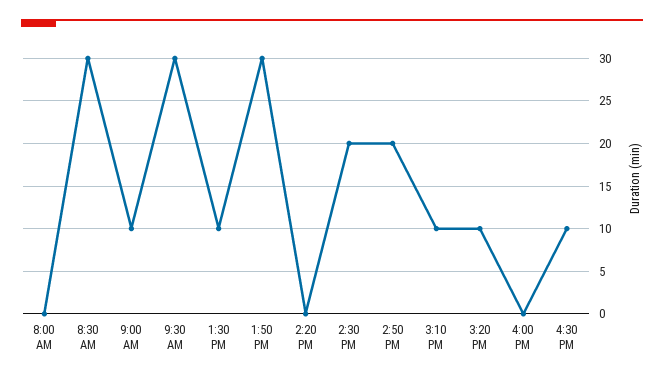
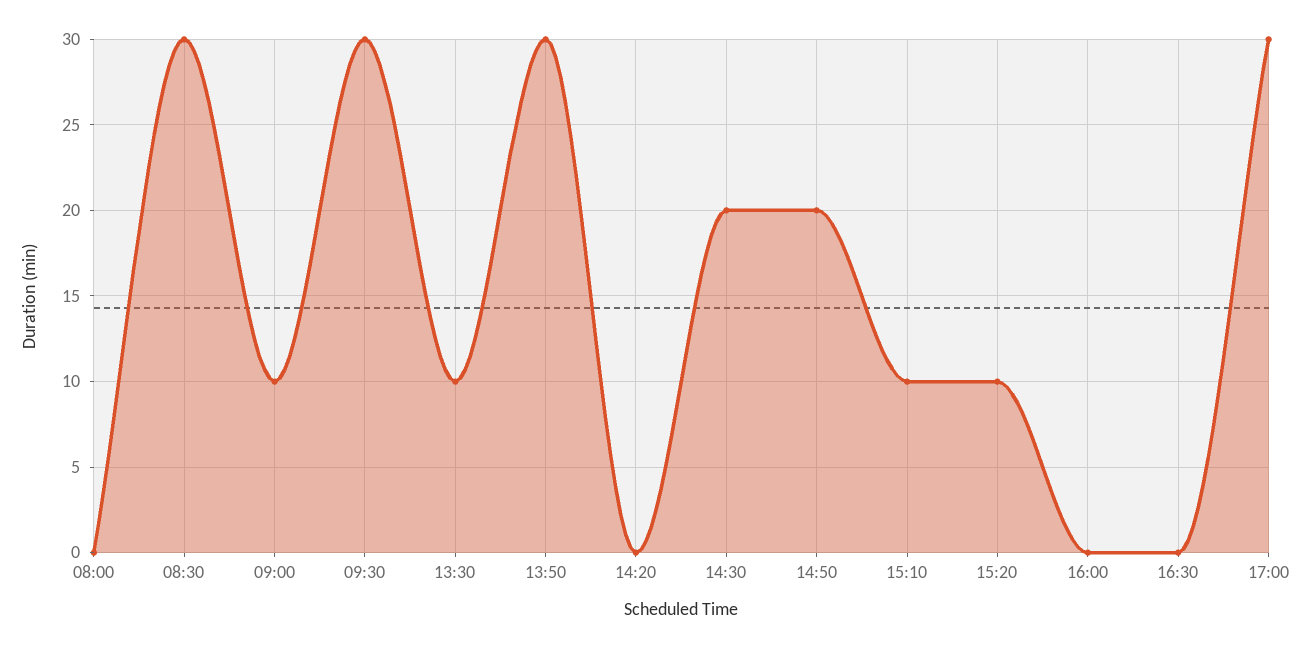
4:30 PM: 10 -> 0
17:00: none -> 30

